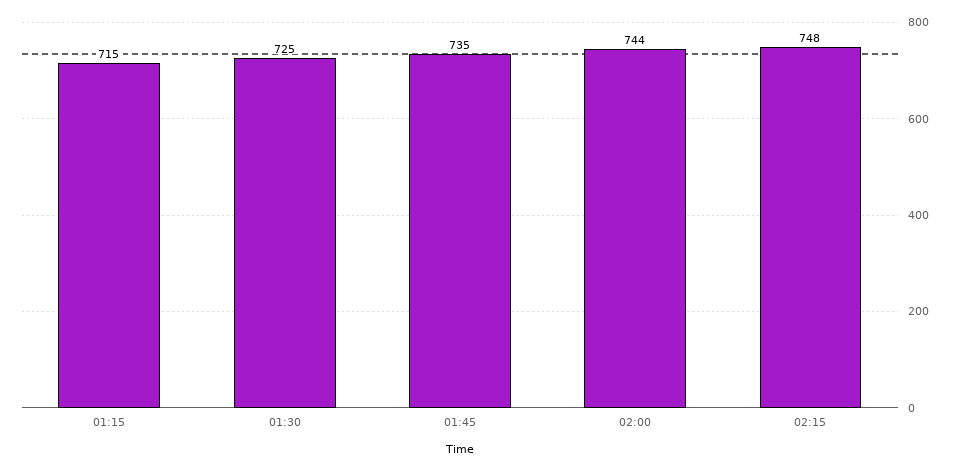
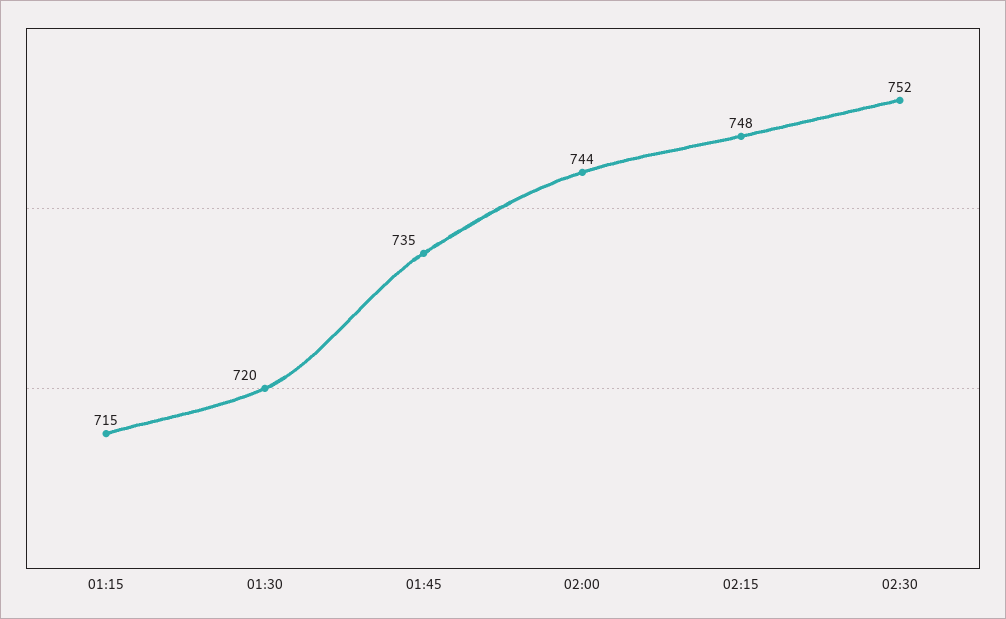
01:30: 725 -> 720
02:30: none -> 752

